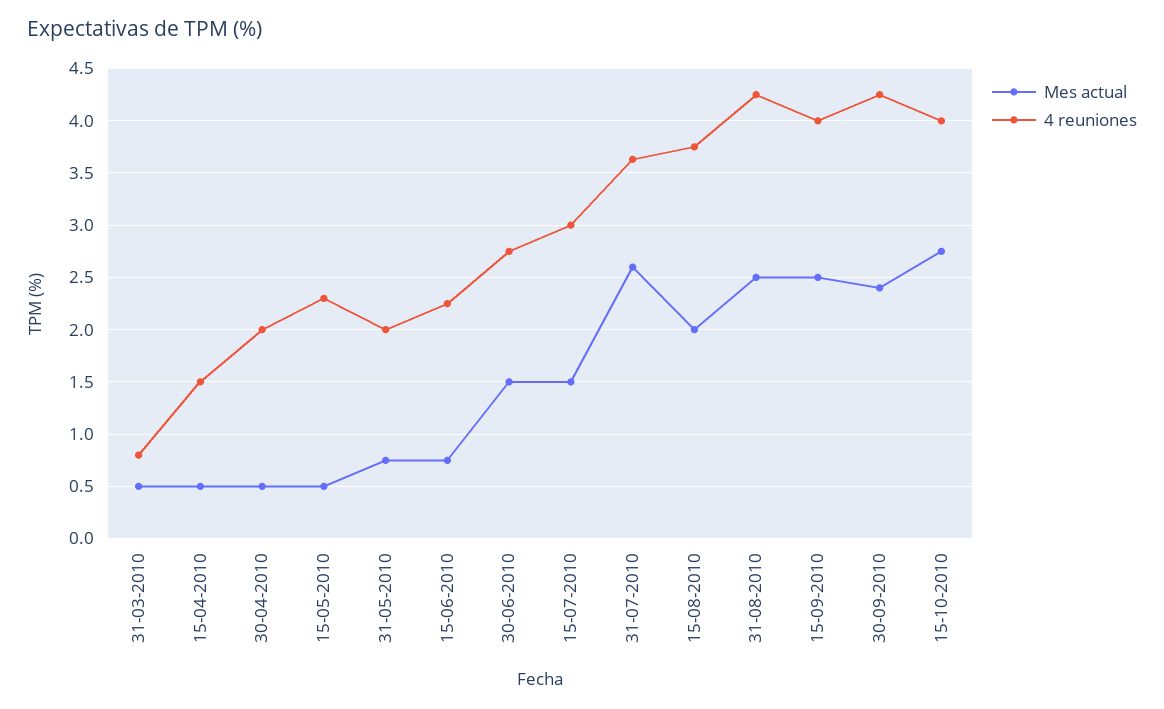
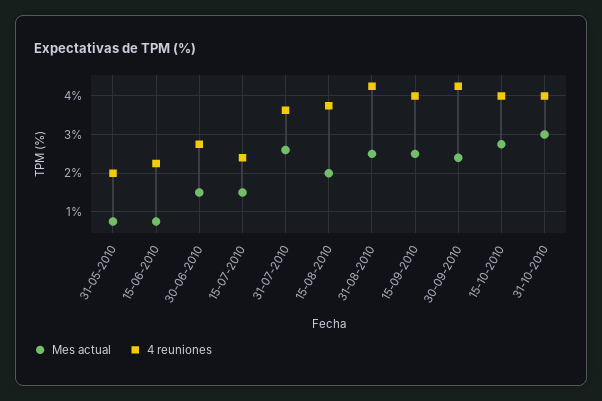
Mes actual, 31-03-2010: 0.5 -> none
4 reuniones, 31-03-2010: 0.8 -> none
Mes actual, 15-04-2010: 0.5 -> none
4 reuniones, 15-04-2010: 1.5 -> none
Mes actual, 30-04-2010: 0.5 -> none
4 reuniones, 30-04-2010: 2 -> none
Mes actual, 15-05-2010: 0.5 -> none
4 reuniones, 15-05-2010: 2.3 -> none
4 reuniones, 15-07-2010: 3 -> 2.4
Mes actual, 31-10-2010: none -> 3
4 reuniones, 31-10-2010: none -> 4

